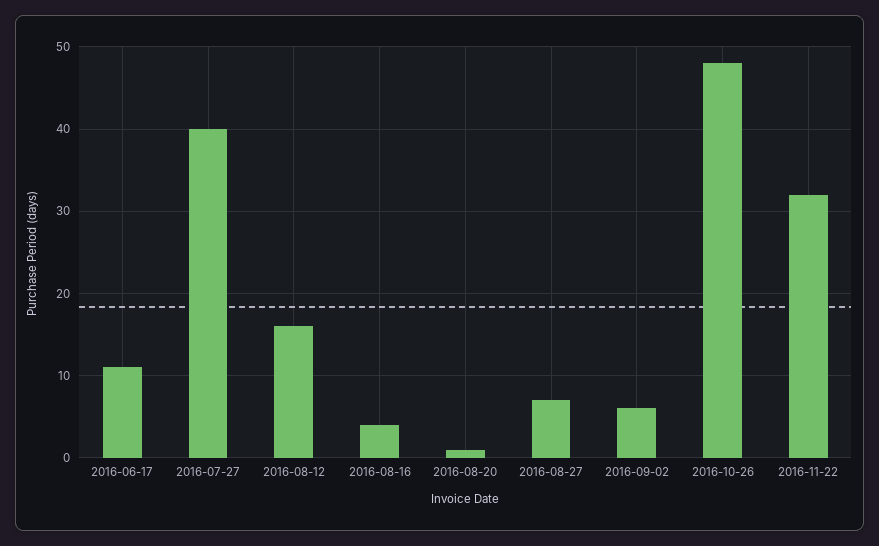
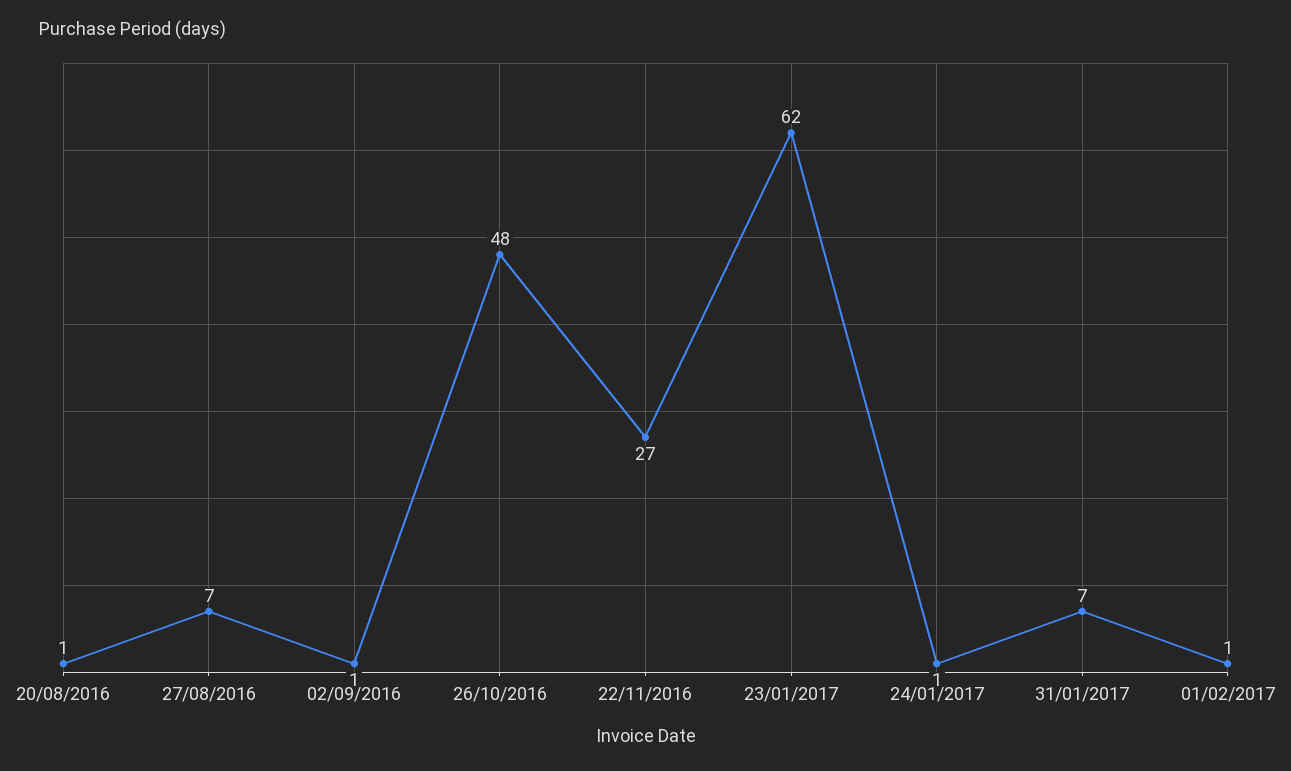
2016-06-17: 11 -> none
2016-07-27: 40 -> none
2016-08-12: 16 -> none
2016-08-16: 4 -> none
2016-09-02: 6 -> 1
2016-11-22: 32 -> 27
23/01/2017: none -> 62
24/01/2017: none -> 1
31/01/2017: none -> 7
01/02/2017: none -> 1

